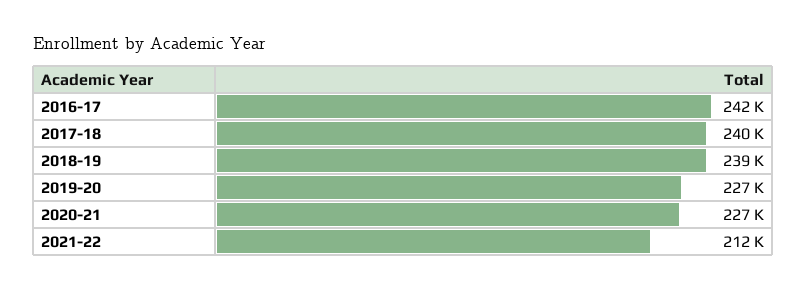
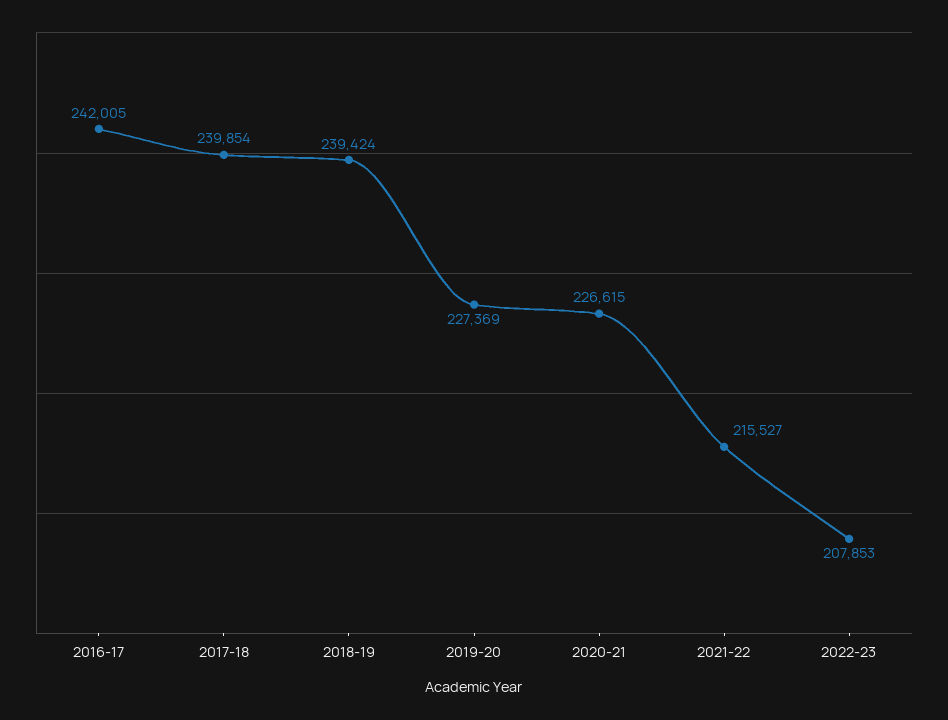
2021-22: 212000 -> 215527
2022-23: none -> 207853

